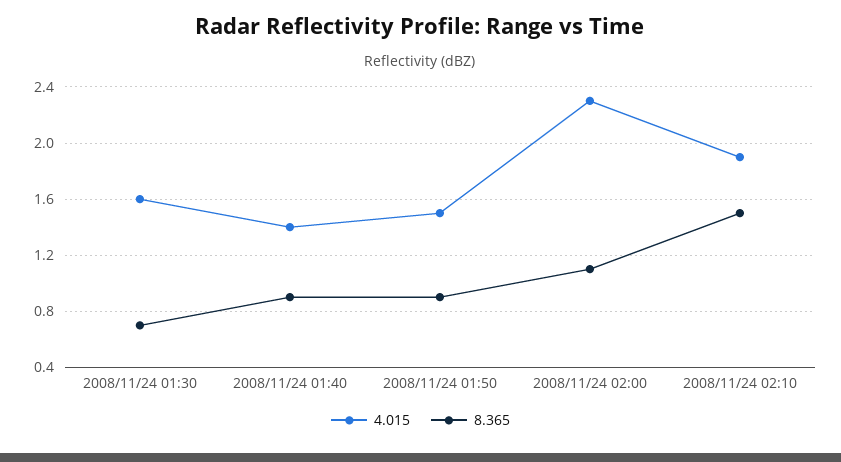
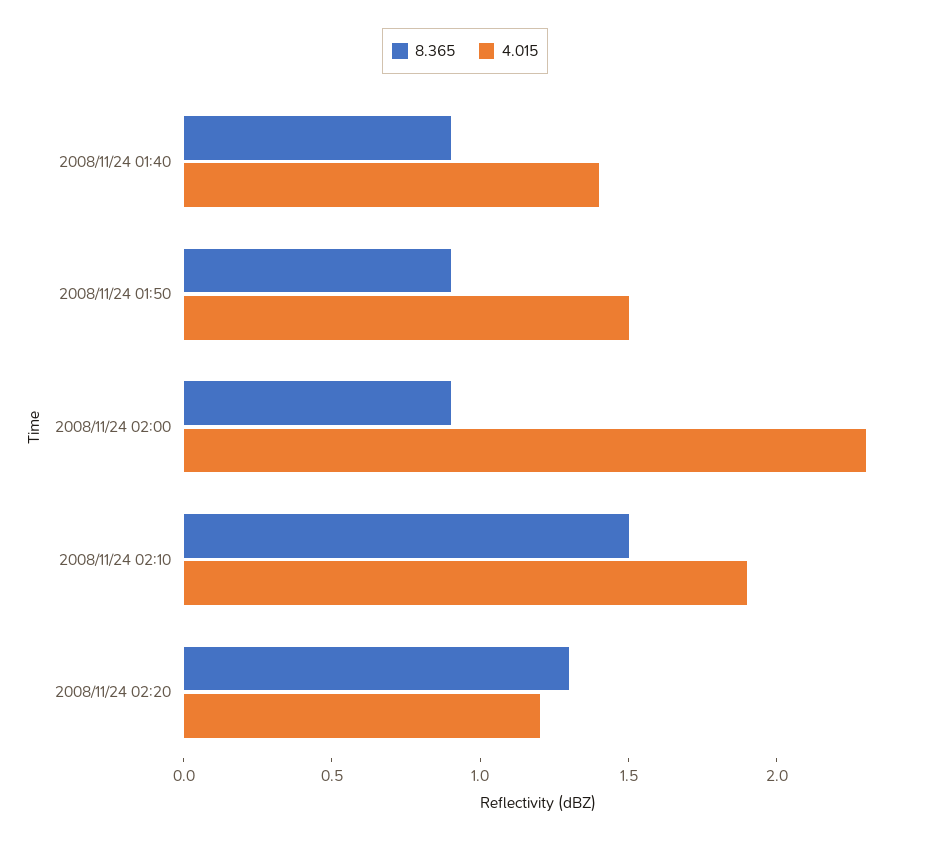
4.015, 2008/11/24 01:30: 1.6 -> none
8.365, 2008/11/24 01:30: 0.7 -> none
8.365, 2008/11/24 02:00: 1.1 -> 0.9
8.365, 2008/11/24 02:20: none -> 1.3
4.015, 2008/11/24 02:20: none -> 1.2

